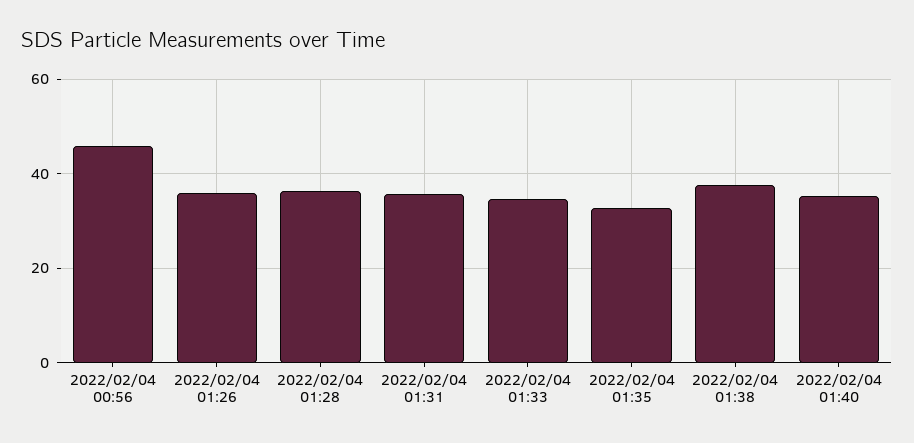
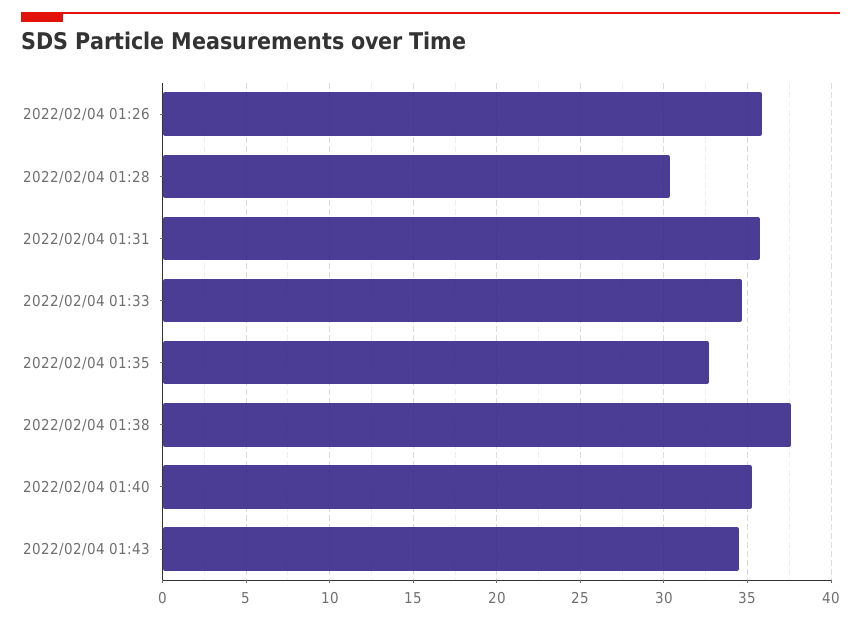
2022/02/04 00:56: 46 -> none
2022/02/04 01:28: 36 -> 30.5
2022/02/04 01:43: none -> 34.5

